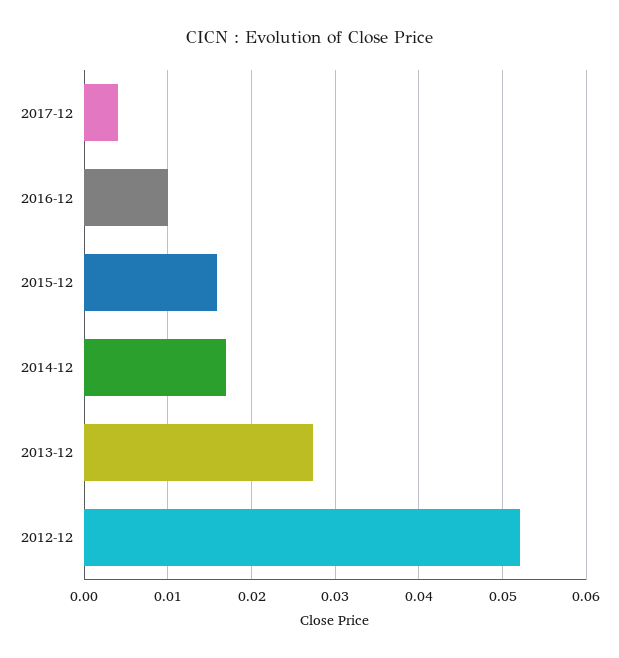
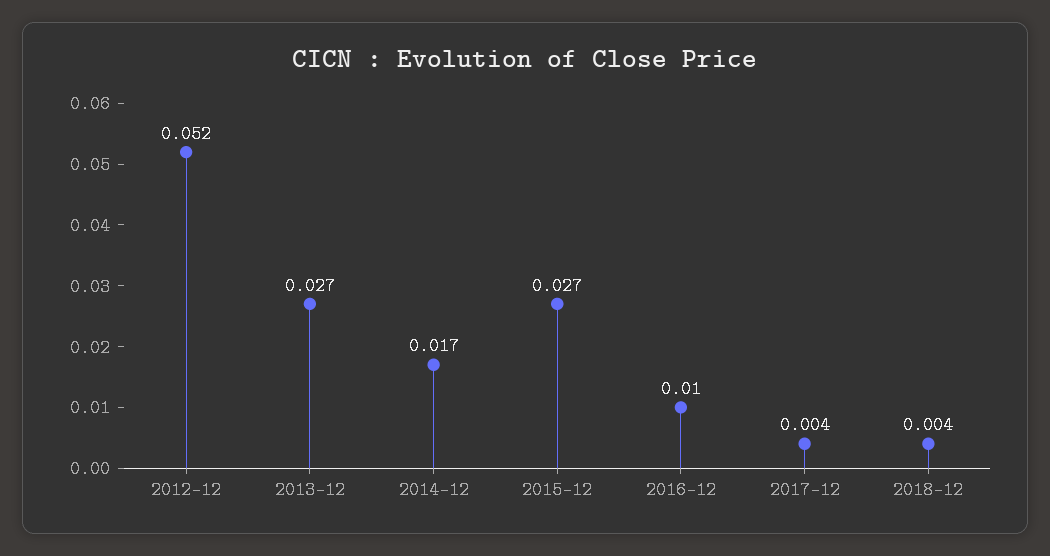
2015-12: 0.016 -> 0.027
2018-12: none -> 0.004

